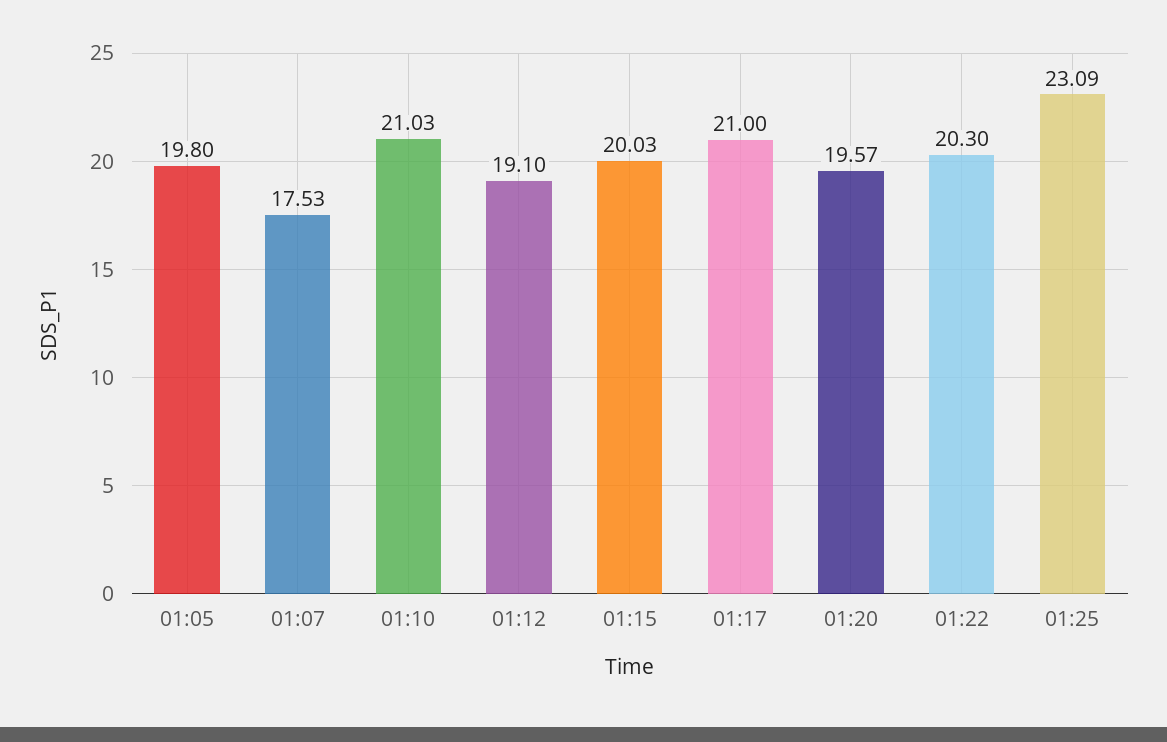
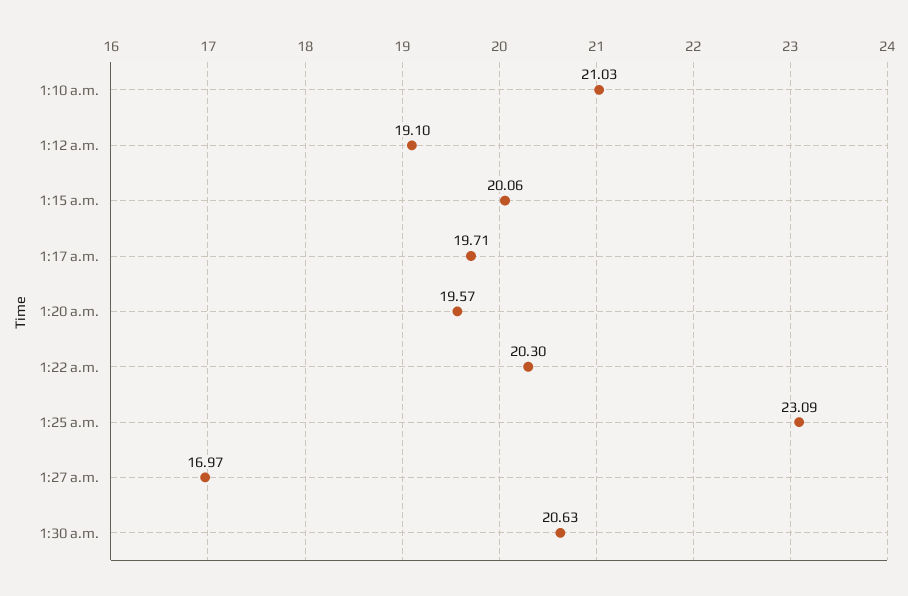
01:05: 19.8 -> none
01:07: 17.53 -> none
01:15: 20.03 -> 20.06
01:17: 21 -> 19.71
1:27 a.m.: none -> 16.97
1:30 a.m.: none -> 20.63

